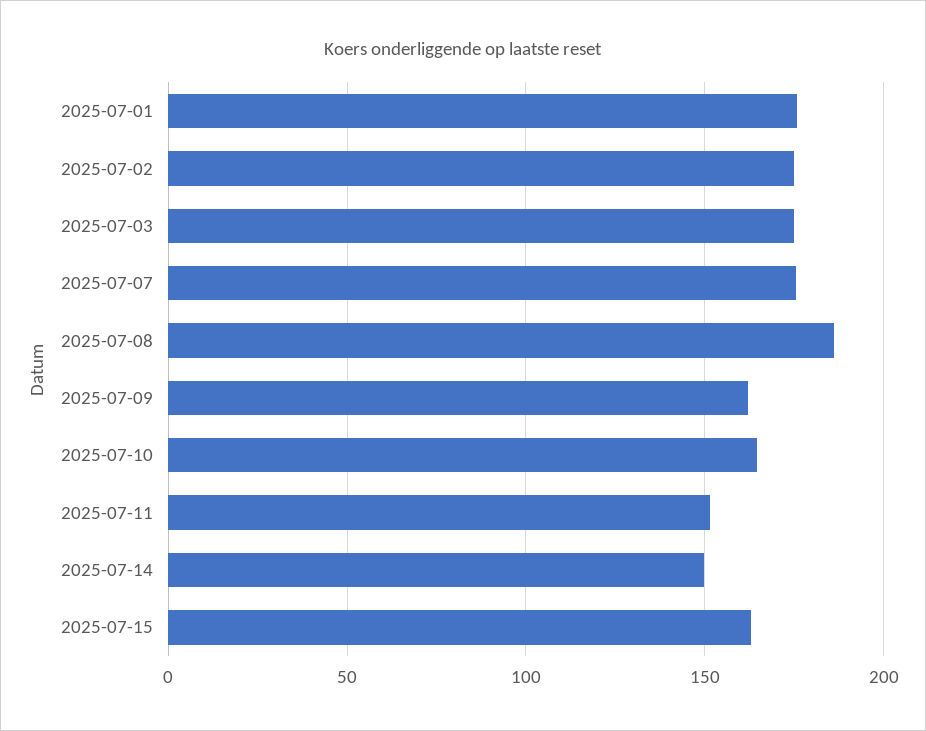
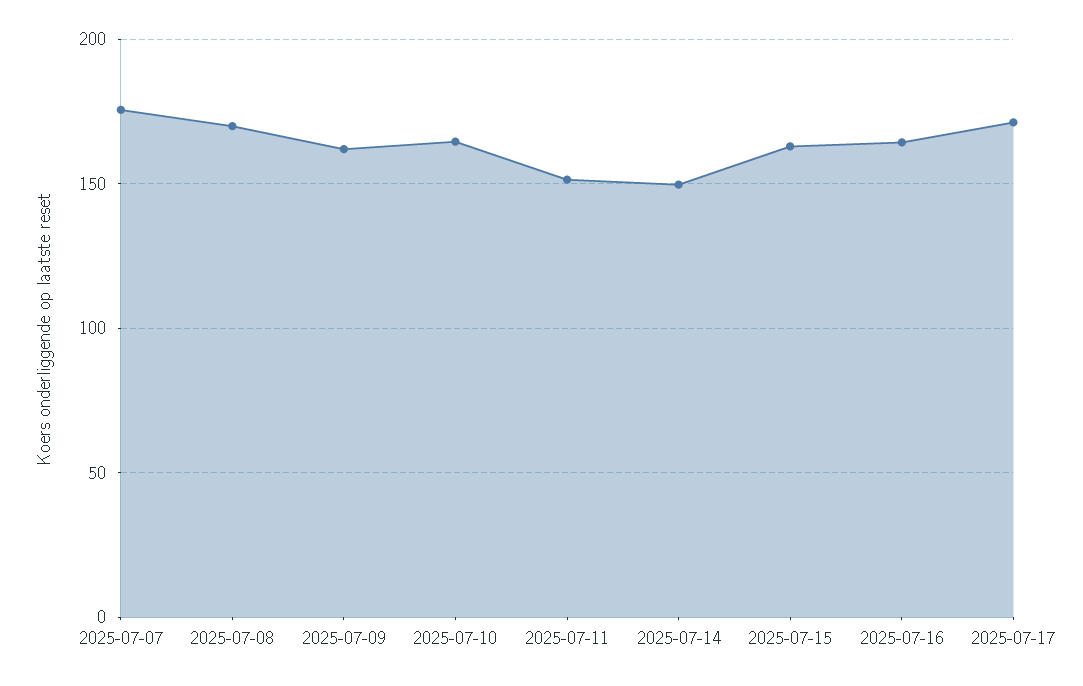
2025-07-01: 175 -> none
2025-07-02: 175 -> none
2025-07-03: 175 -> none
2025-07-08: 185 -> 170
2025-07-16: none -> 165
2025-07-17: none -> 170

